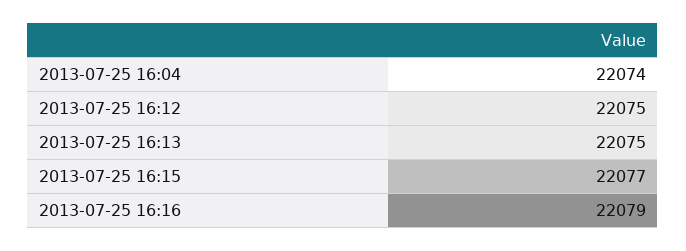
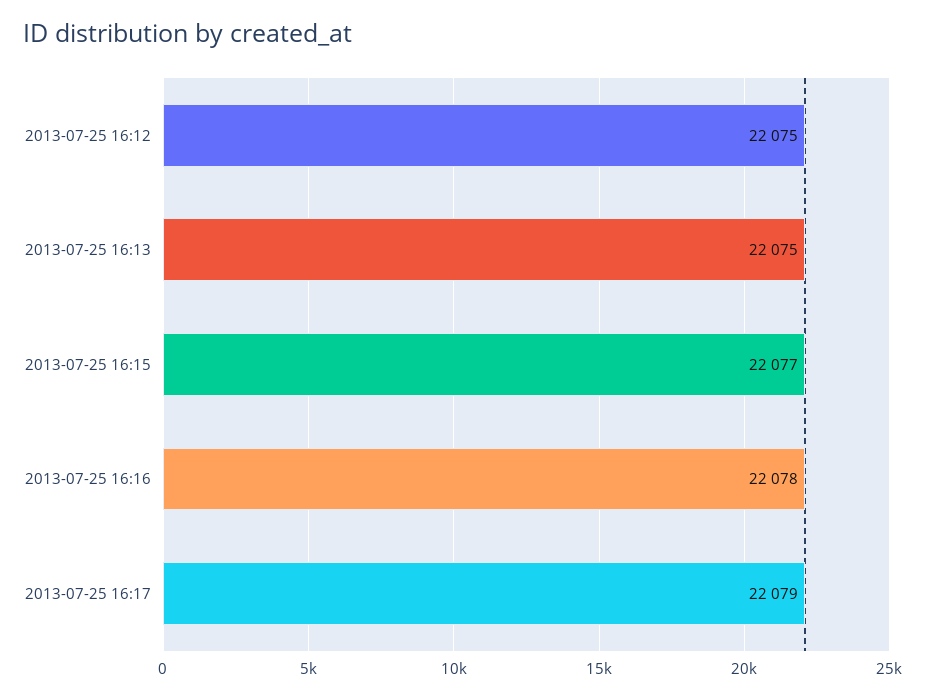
2013-07-25 16:04: 22074 -> none
2013-07-25 16:16: 22079 -> 22078
2013-07-25 16:17: none -> 22079

